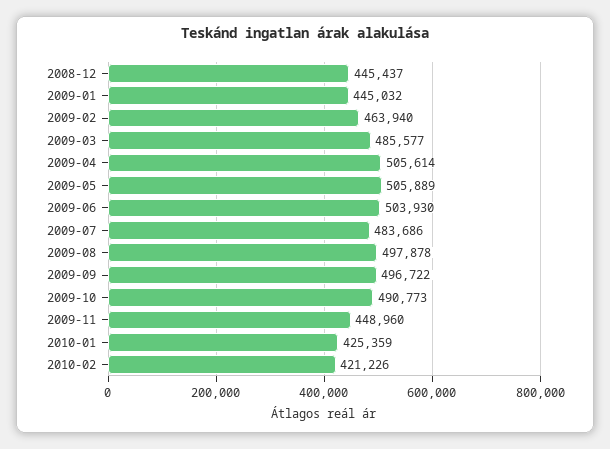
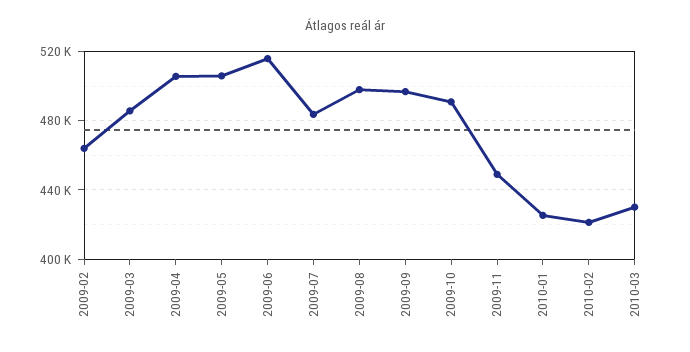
2008-12: 445437 -> none
2009-01: 445032 -> none
2009-06: 503930 -> 515000
2010-03: none -> 430000

